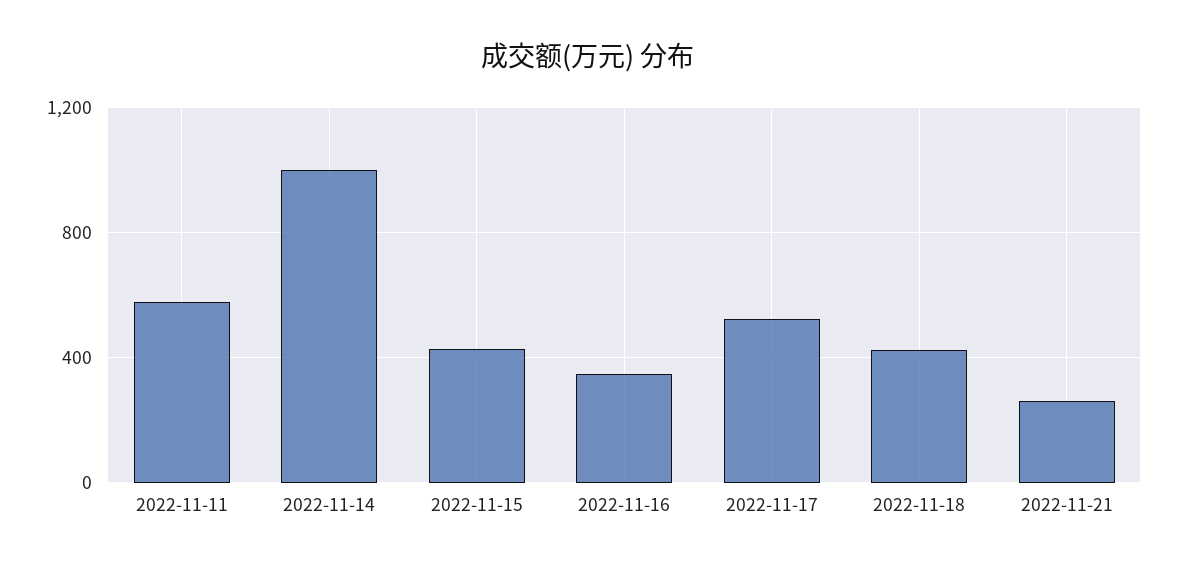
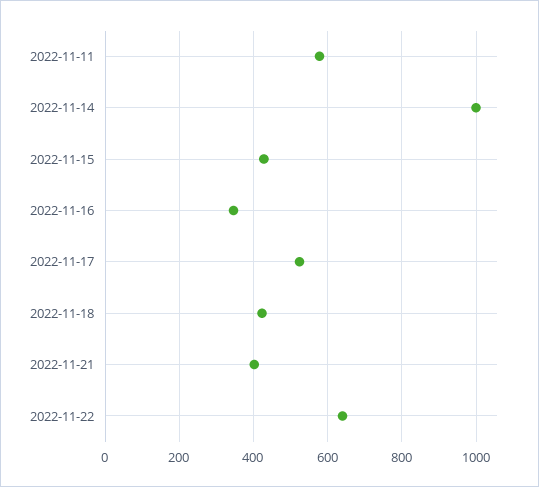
2022-11-21: 250 -> 400
2022-11-22: none -> 640

